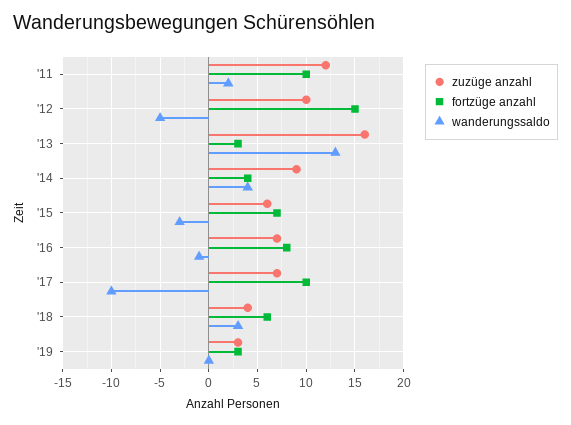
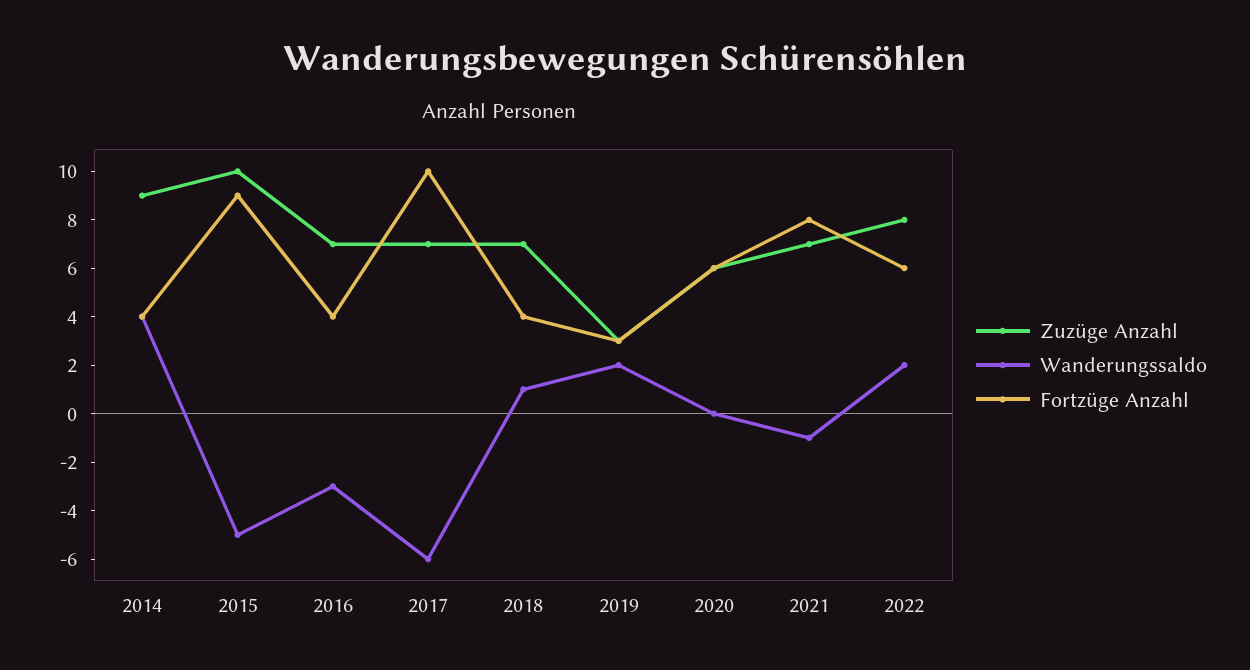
zuzüge anzahl, '11: 12 -> none
fortzüge anzahl, '11: 10 -> none
wanderungssaldo, '11: 2 -> none
zuzüge anzahl, '12: 10 -> none
fortzüge anzahl, '12: 15 -> none
wanderungssaldo, '12: -5 -> none
zuzüge anzahl, '13: 16 -> none
fortzüge anzahl, '13: 3 -> none
wanderungssaldo, '13: 13 -> none
zuzüge anzahl, '15: 6 -> 10
fortzüge anzahl, '15: 7 -> 9
wanderungssaldo, '15: -3 -> -5
fortzüge anzahl, '16: 8 -> 4
wanderungssaldo, '16: -1 -> -3
wanderungssaldo, '17: -10 -> -6
zuzüge anzahl, '18: 4 -> 7
fortzüge anzahl, '18: 6 -> 4
wanderungssaldo, '18: 3 -> 1
wanderungssaldo, '19: 0 -> 2
zuzüge anzahl, 2020: none -> 6
wanderungssaldo, 2020: none -> 0
fortzüge anzahl, 2020: none -> 6
zuzüge anzahl, 2021: none -> 7
wanderungssaldo, 2021: none -> -1
fortzüge anzahl, 2021: none -> 8
zuzüge anzahl, 2022: none -> 8
wanderungssaldo, 2022: none -> 2
fortzüge anzahl, 2022: none -> 6

